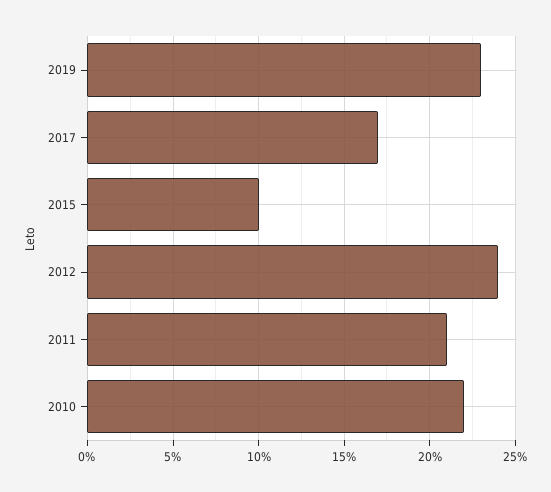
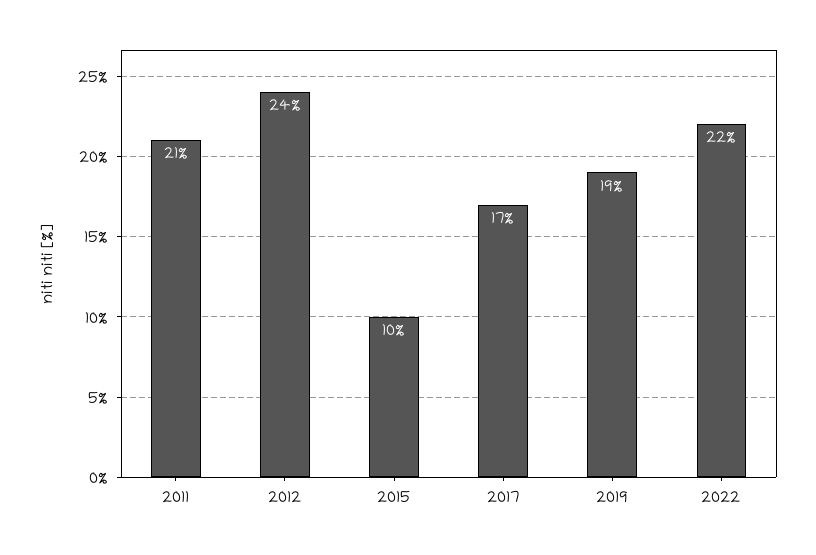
2019: 23 -> 19
2010: 22 -> none
2022: none -> 22

